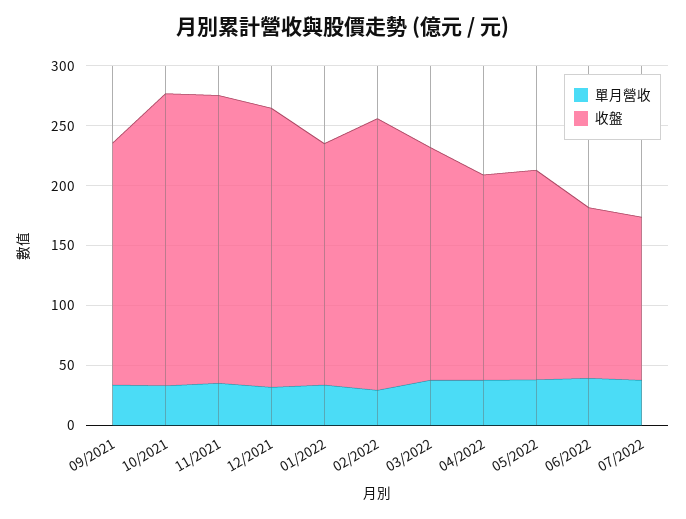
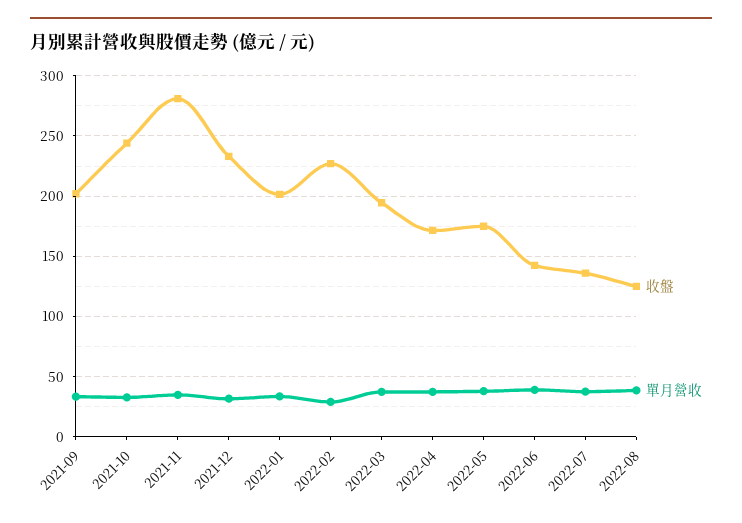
收盤, 11/2021: 240 -> 280
收盤, 2022-08: none -> 125
單月營收, 2022-08: none -> 40

